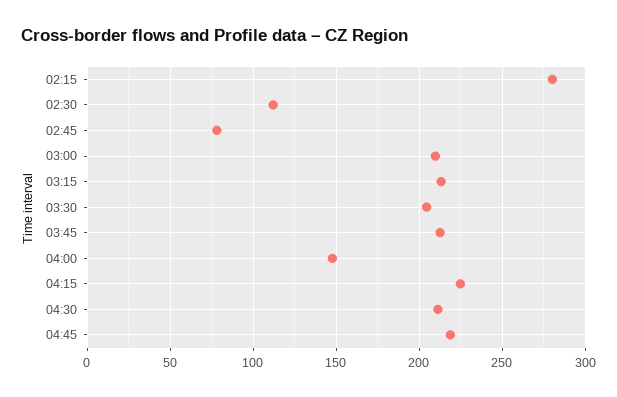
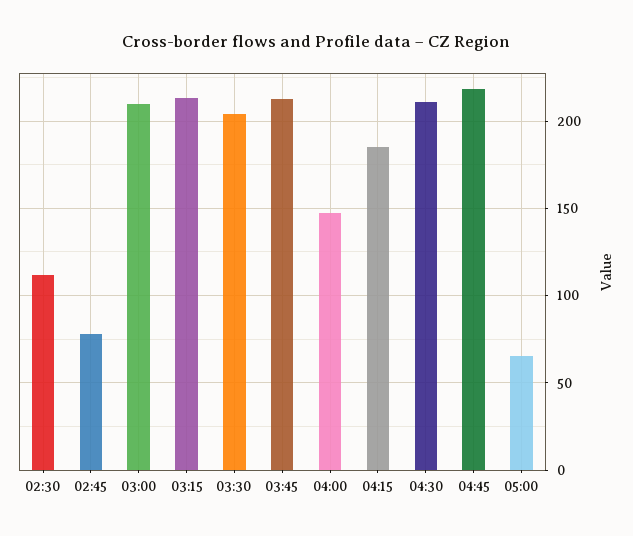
02:15: 280 -> none
04:15: 225 -> 185
05:00: none -> 65

